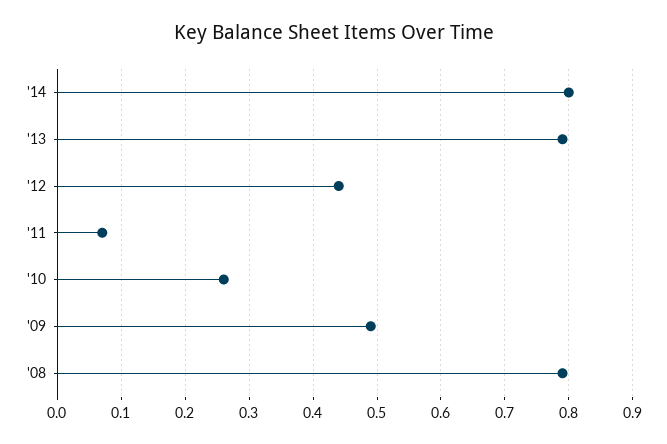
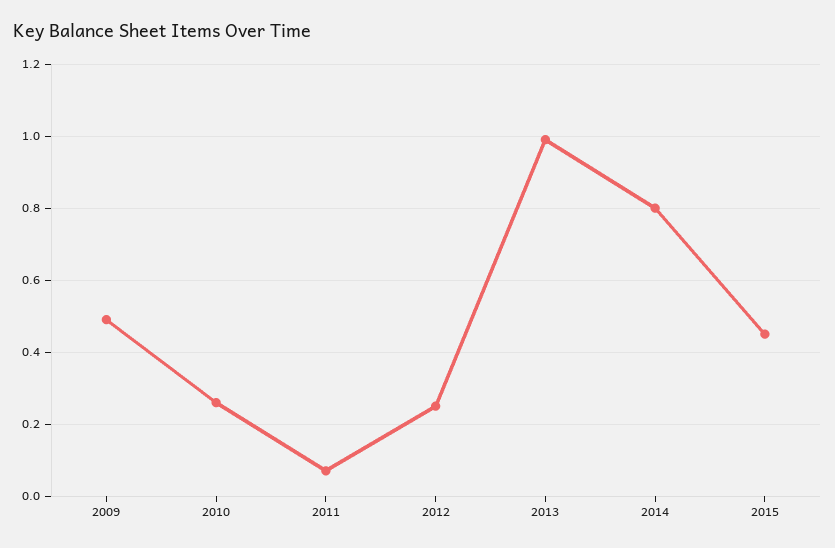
'13: 0.79 -> 1
'12: 0.44 -> 0.25
'08: 0.79 -> none
2015: none -> 0.45

